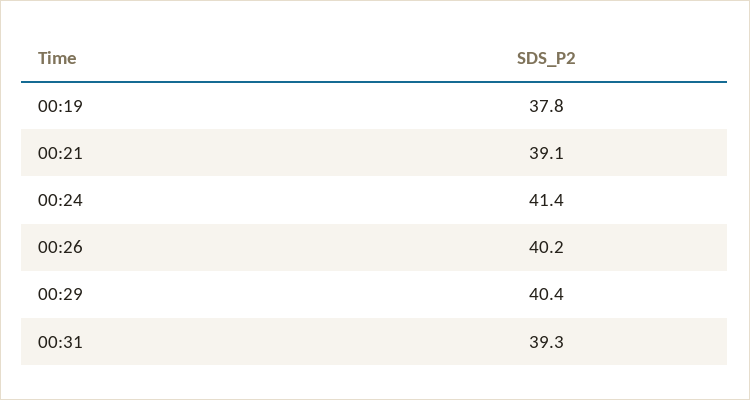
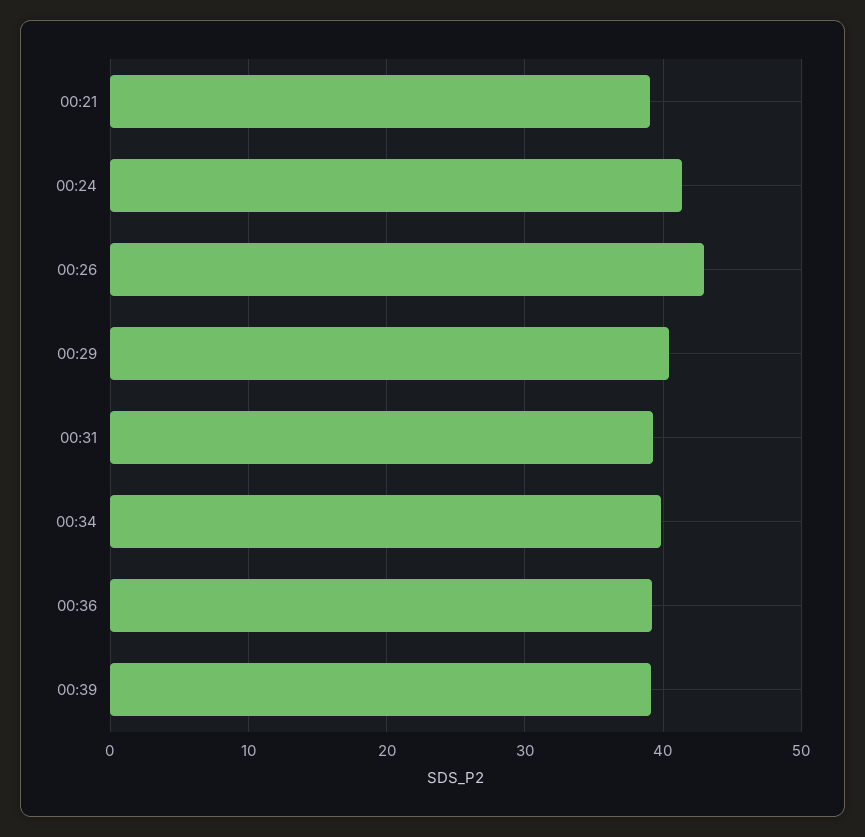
00:19: 37.8 -> none
00:26: 40.2 -> 43
00:34: none -> 40
00:36: none -> 39
00:39: none -> 39

